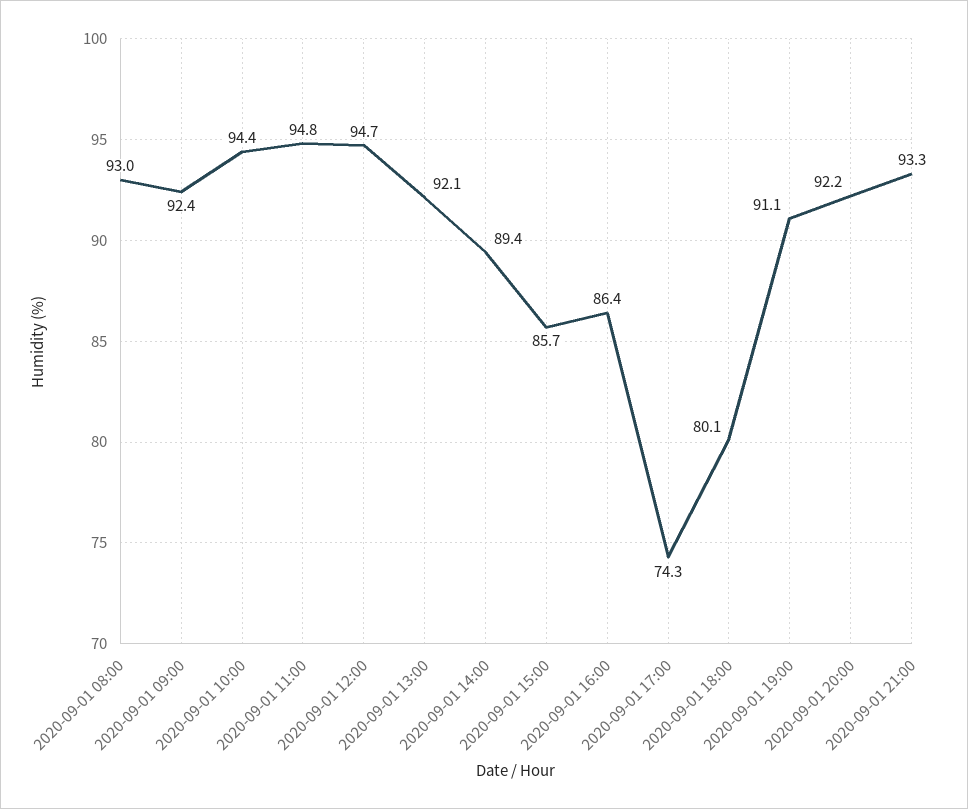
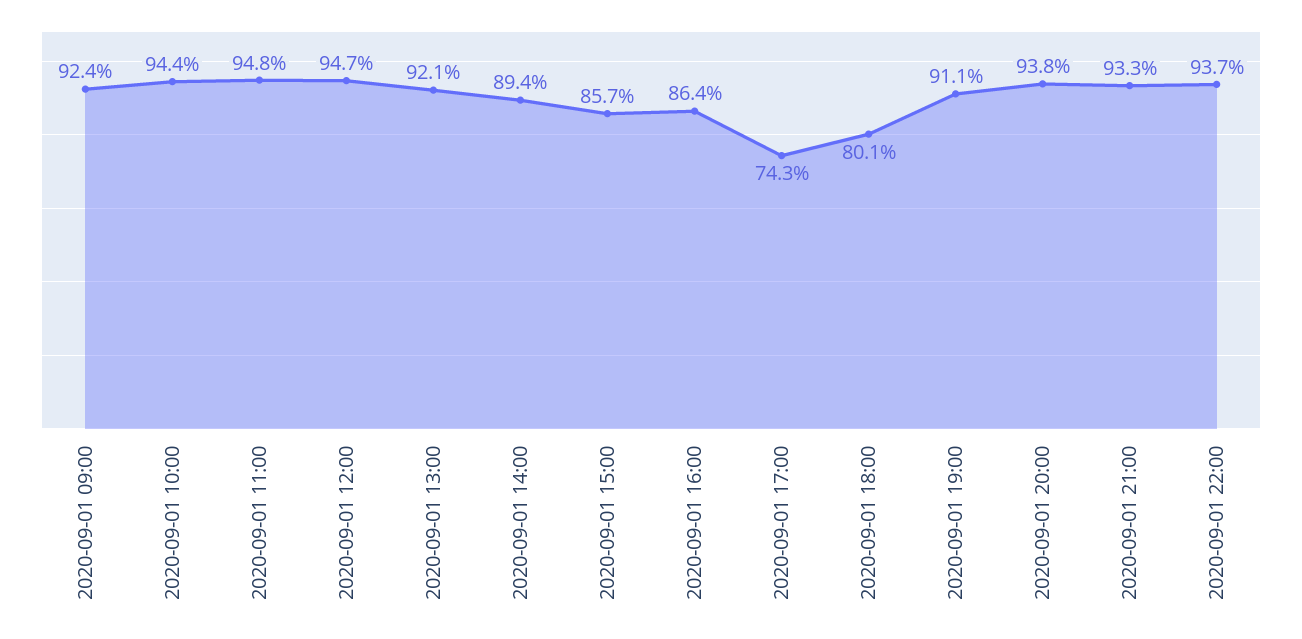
2020-09-01 08:00: 93 -> none
2020-09-01 20:00: 92.2 -> 93.8
2020-09-01 22:00: none -> 93.7

